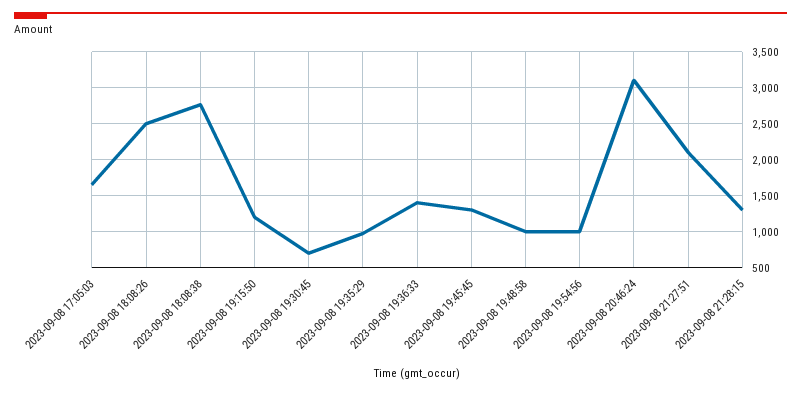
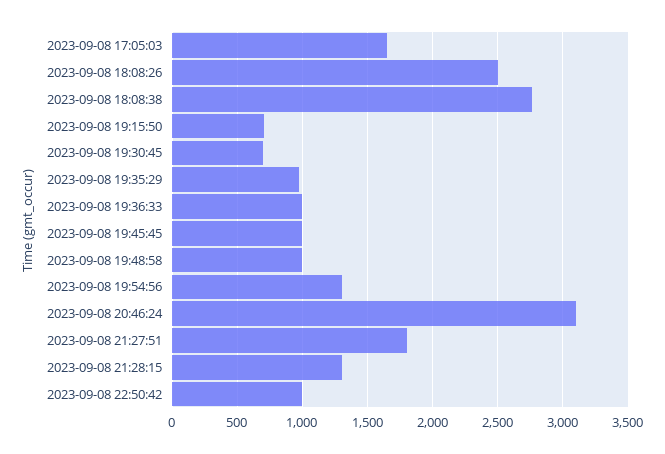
2023-09-08 19:15:50: 1200 -> 700
2023-09-08 19:36:33: 1400 -> 1000
2023-09-08 19:45:45: 1300 -> 1000
2023-09-08 19:54:56: 1000 -> 1300
2023-09-08 21:27:51: 2100 -> 1800
2023-09-08 22:50:42: none -> 1000

